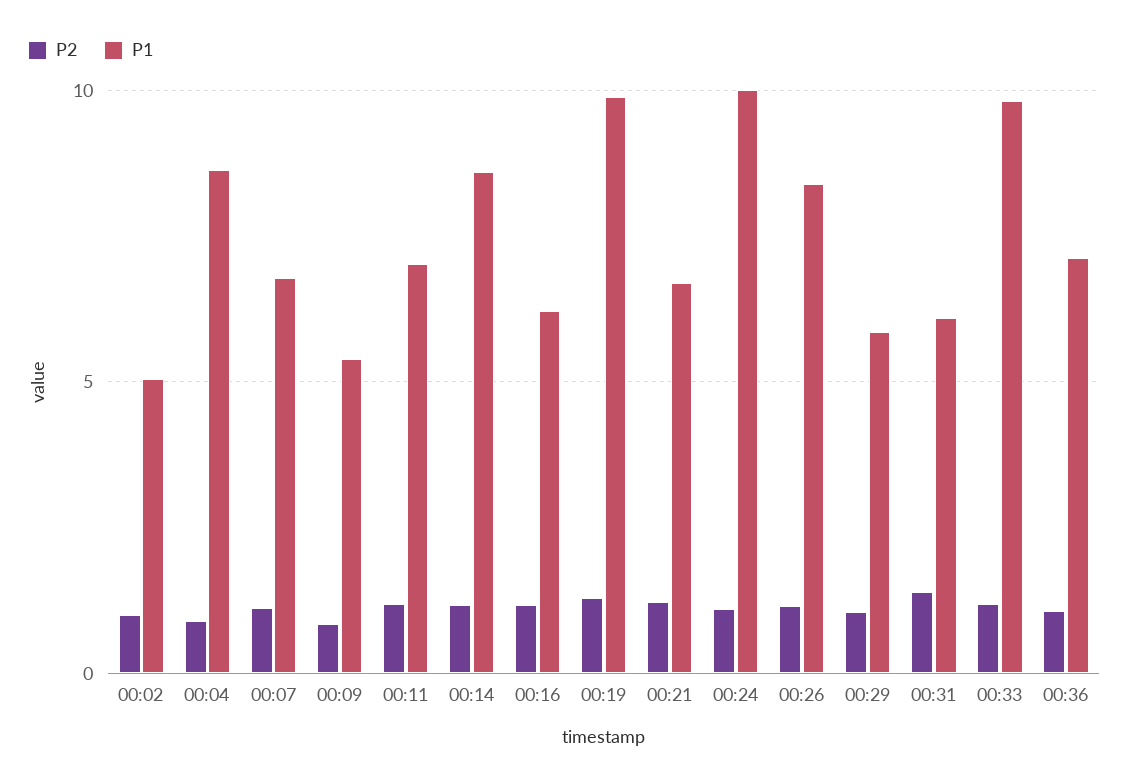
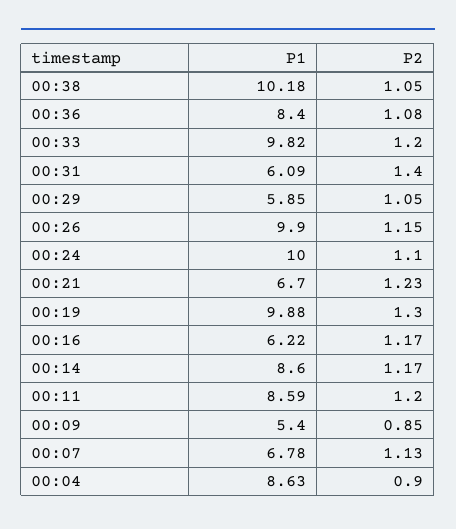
P2, 00:02: 1 -> none
P1, 00:02: 5 -> none
P1, 00:11: 7 -> 8.59
P1, 00:26: 8.5 -> 9.9
P1, 00:36: 7 -> 8.4
P1, 00:38: none -> 10.18
P2, 00:38: none -> 1.05

